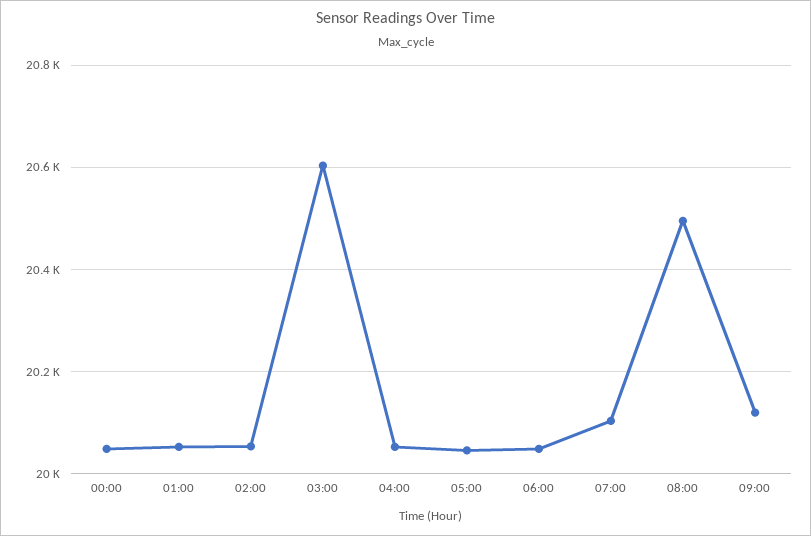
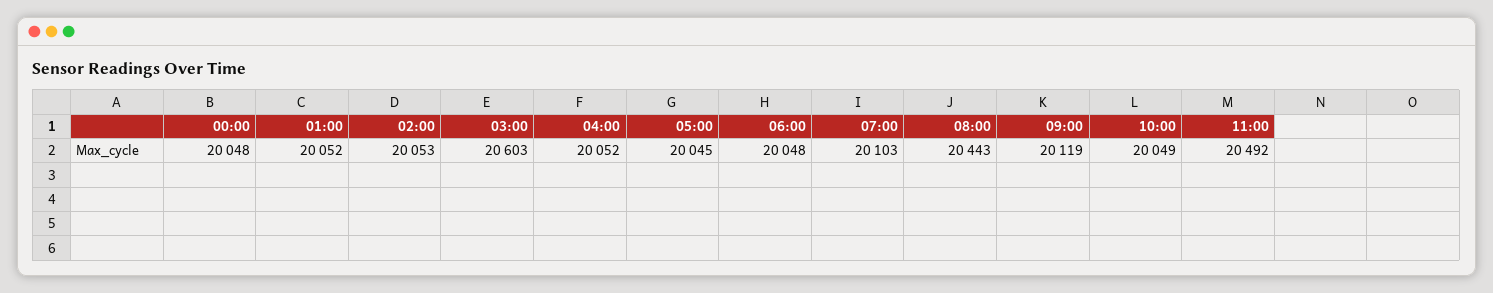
08:00: 20500 -> 20443
10:00: none -> 20049
11:00: none -> 20492

